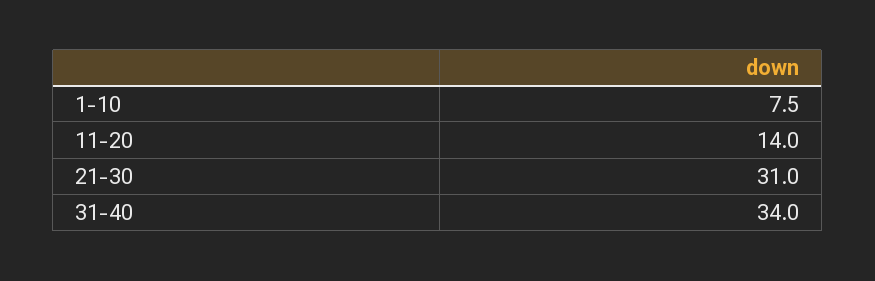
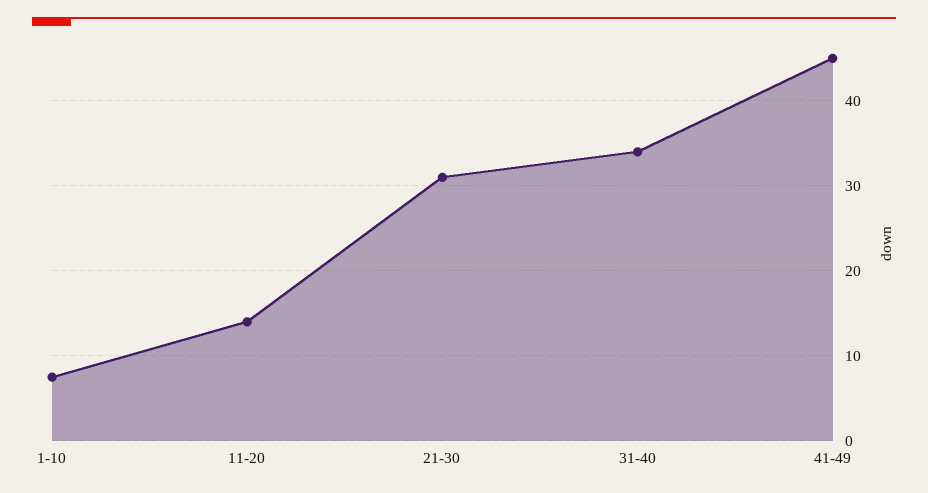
41-49: none -> 45

